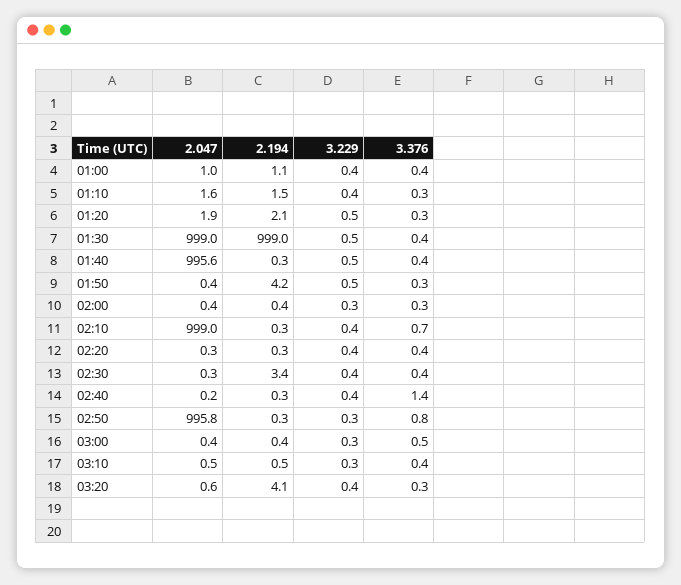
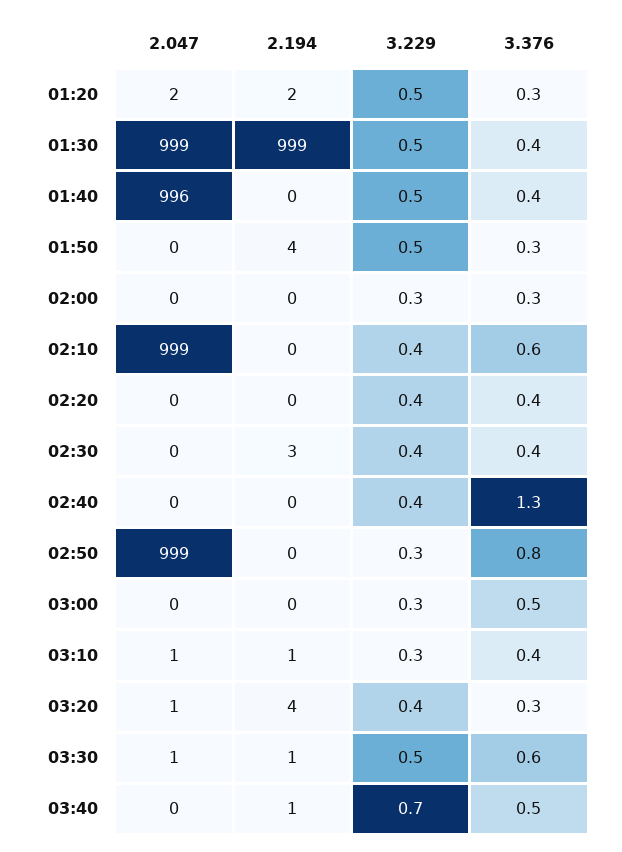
2.047, 01:00: 1 -> none
2.194, 01:00: 1.1 -> none
3.229, 01:00: 0.4 -> none
3.376, 01:00: 0.4 -> none
2.047, 01:10: 1.6 -> none
2.194, 01:10: 1.5 -> none
3.229, 01:10: 0.4 -> none
3.376, 01:10: 0.3 -> none
3.376, 02:10: 0.7 -> 0.6
3.376, 02:40: 1.4 -> 1.3
2.047, 02:50: 995.8 -> 999
2.047, 03:30: none -> 1
2.194, 03:30: none -> 1
3.229, 03:30: none -> 0.5
3.376, 03:30: none -> 0.6
2.047, 03:40: none -> 0
2.194, 03:40: none -> 1
3.229, 03:40: none -> 0.7
3.376, 03:40: none -> 0.5

